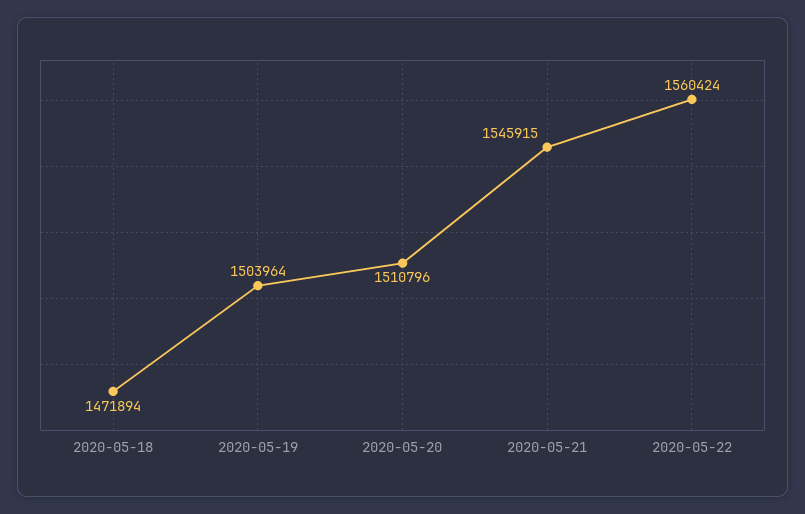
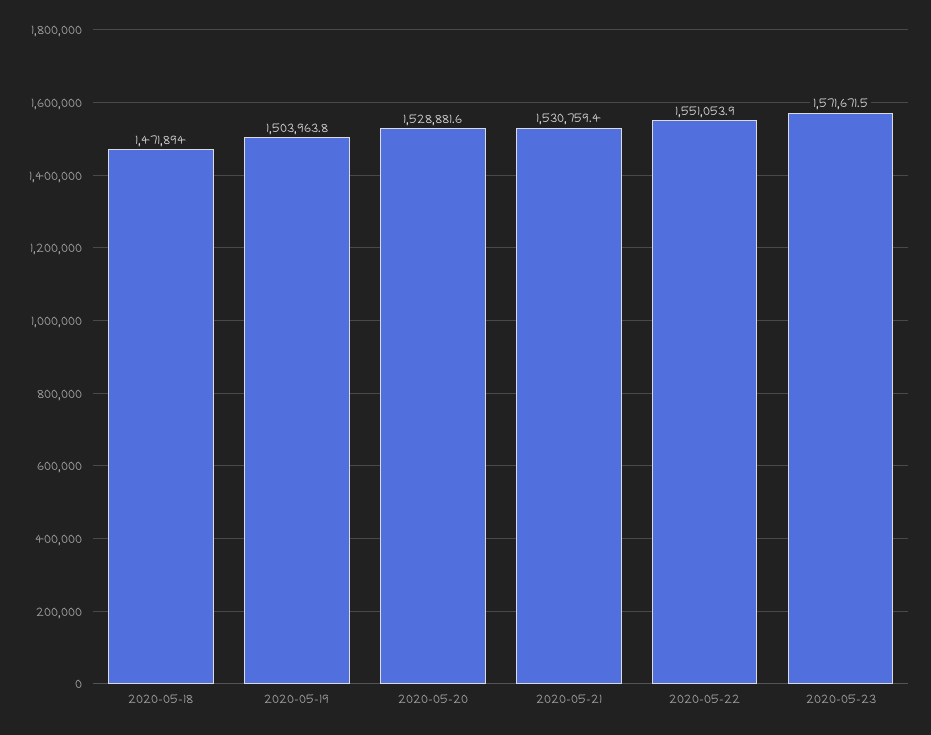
2020-05-20: 1510796 -> 1528881.6
2020-05-21: 1545915 -> 1530759.4
2020-05-22: 1560424 -> 1551053.9
2020-05-23: none -> 1571671.5

